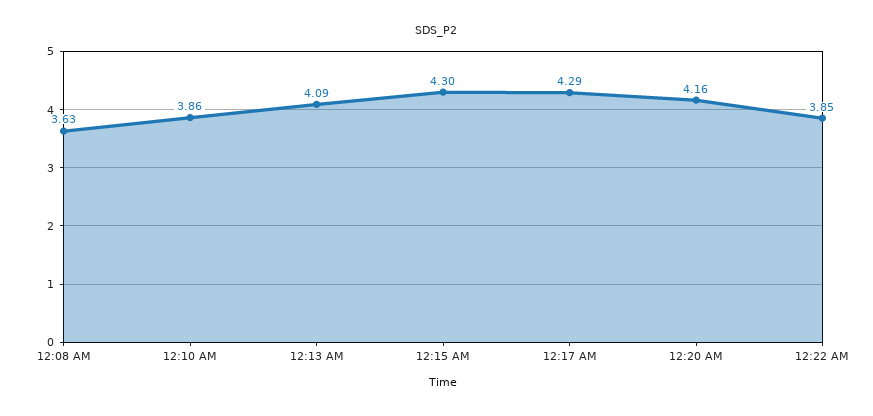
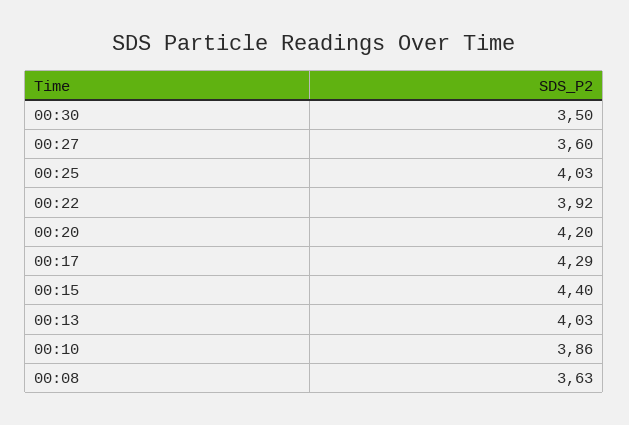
12:13 AM: 4.09 -> 4.03
12:15 AM: 4.3 -> 4.4
12:20 AM: 4.16 -> 4.2
12:22 AM: 3.85 -> 3.92
00:30: none -> 3.5
00:27: none -> 3.6
00:25: none -> 4.03

